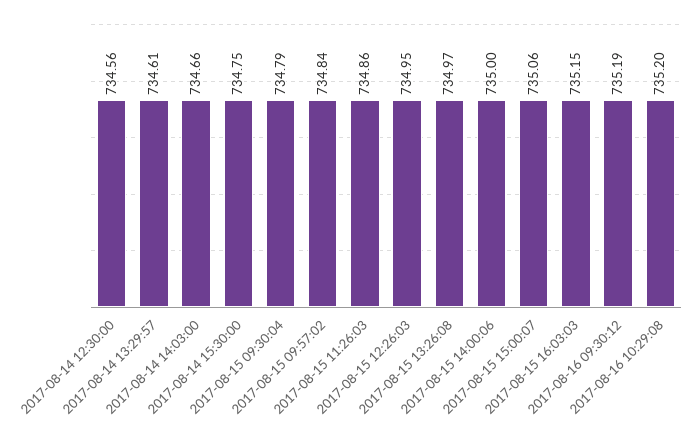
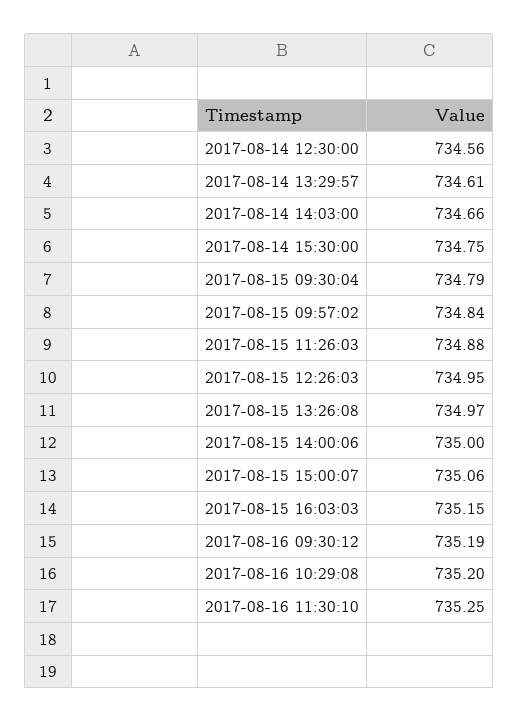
2017-08-15 11:26:03: 734.86 -> 734.88
2017-08-16 11:30:10: none -> 735.25

